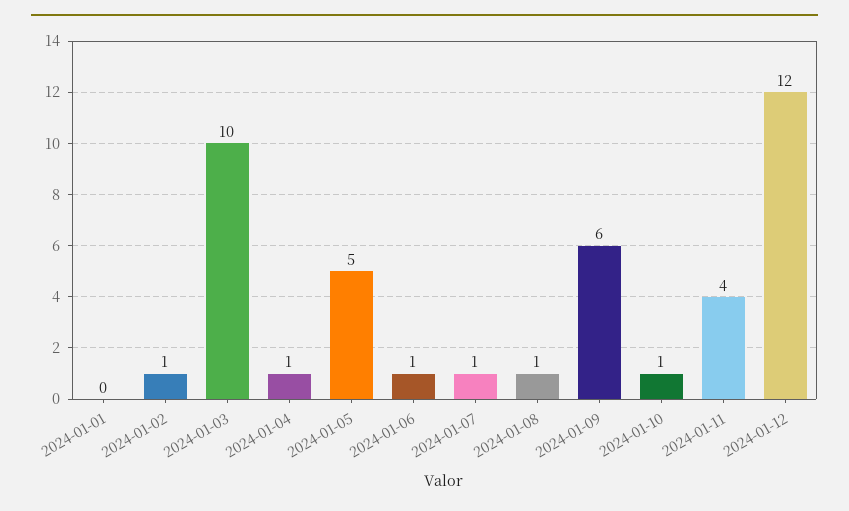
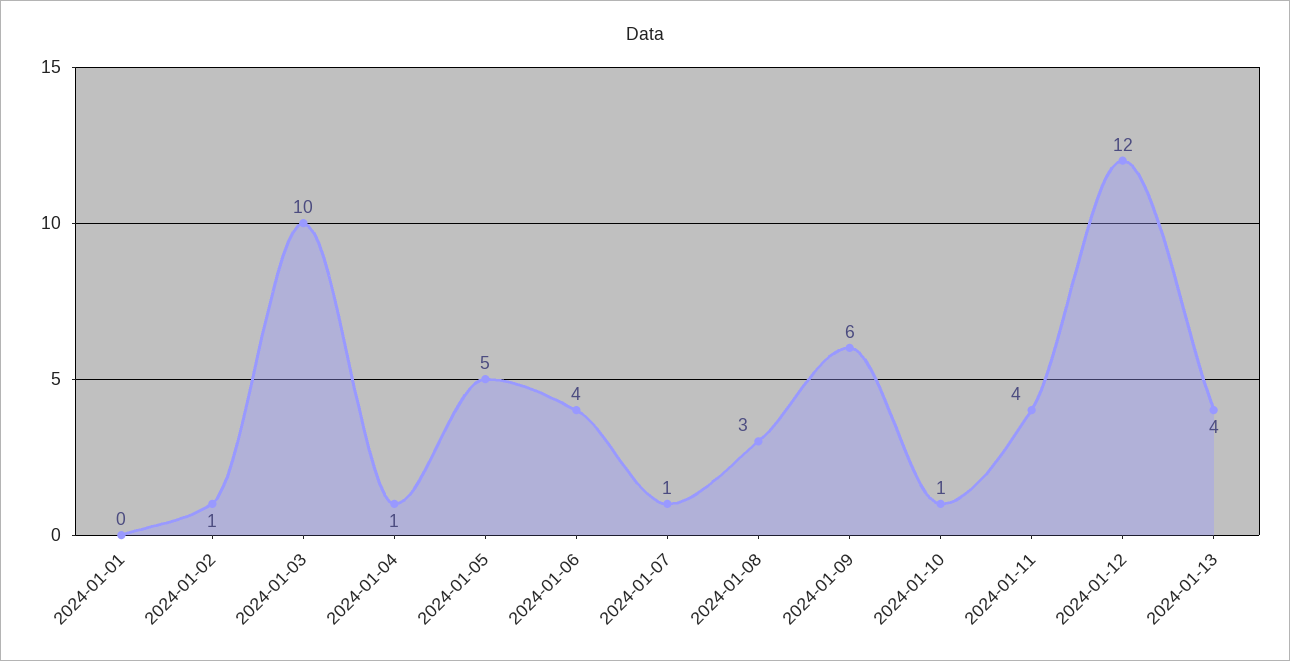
2024-01-06: 1 -> 4
2024-01-08: 1 -> 3
2024-01-13: none -> 4

